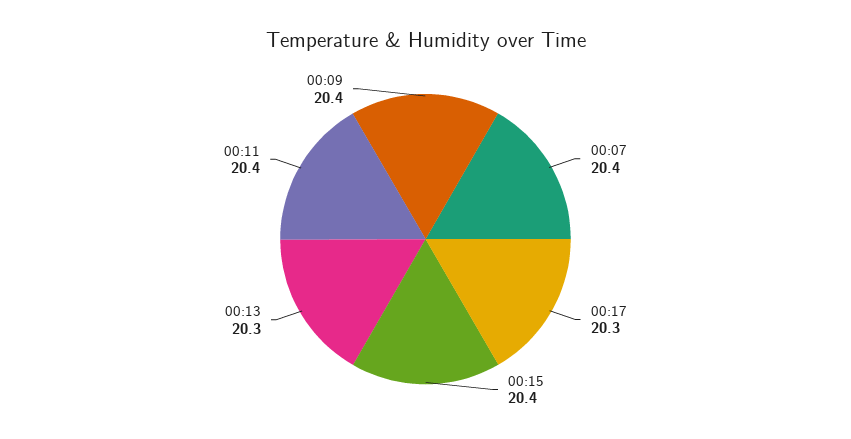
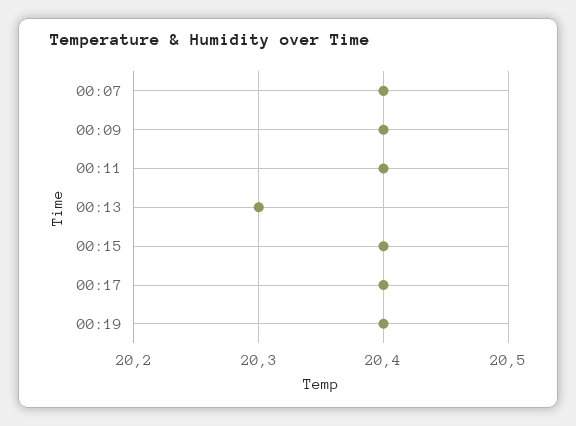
00:17: 20.3 -> 20.4
00:19: none -> 20.4

